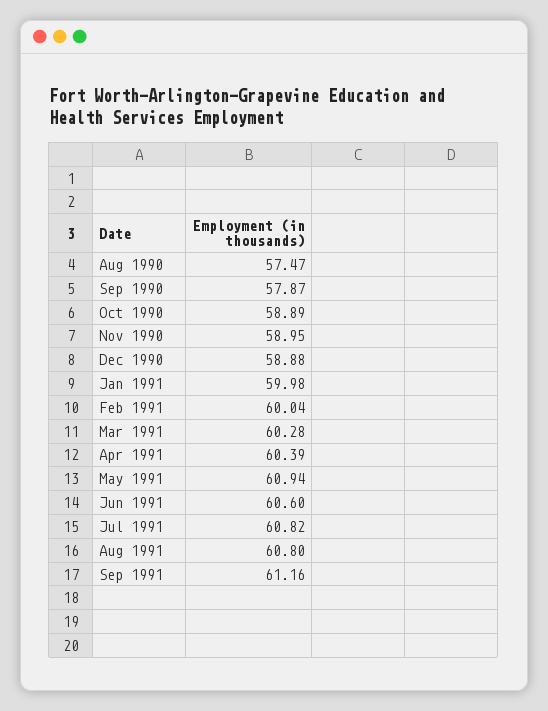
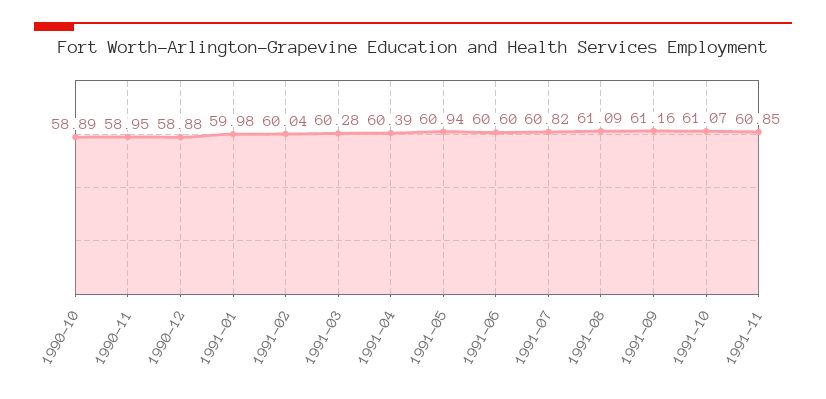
Aug 1990: 57.47 -> none
Sep 1990: 57.87 -> none
Aug 1991: 60.8 -> 61.09
1991-10: none -> 61.07
1991-11: none -> 60.85

